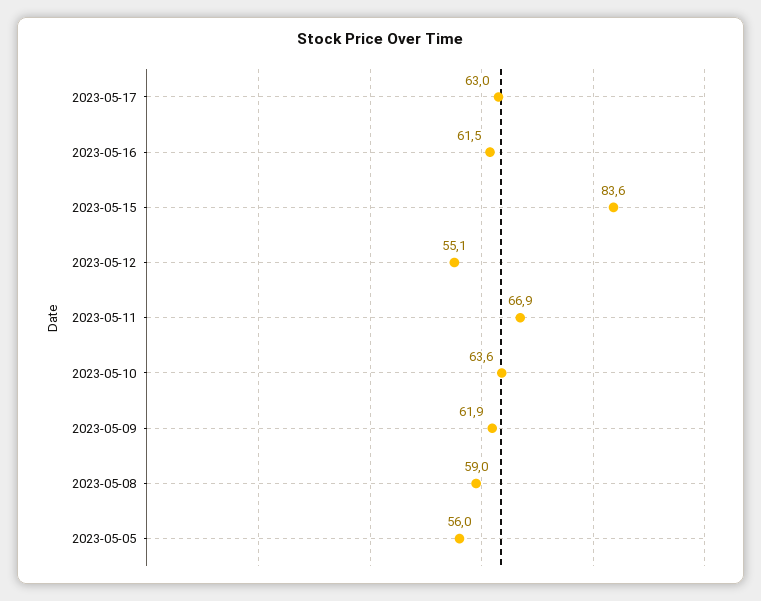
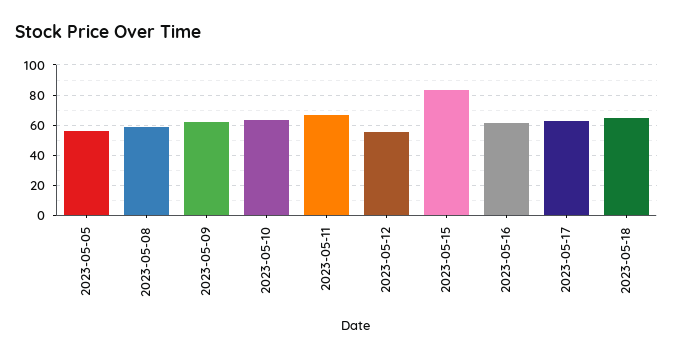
2023-05-18: none -> 65

